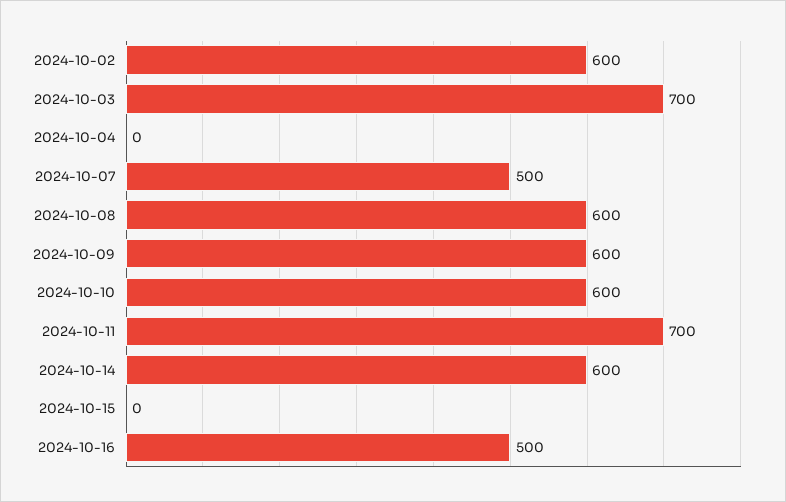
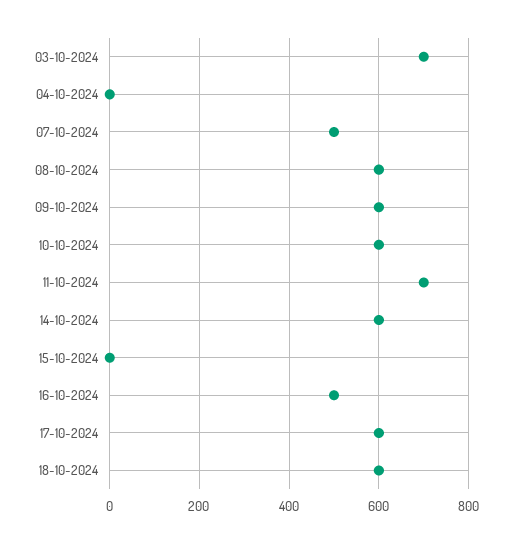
2024-10-02: 600 -> none
17-10-2024: none -> 600
18-10-2024: none -> 600

